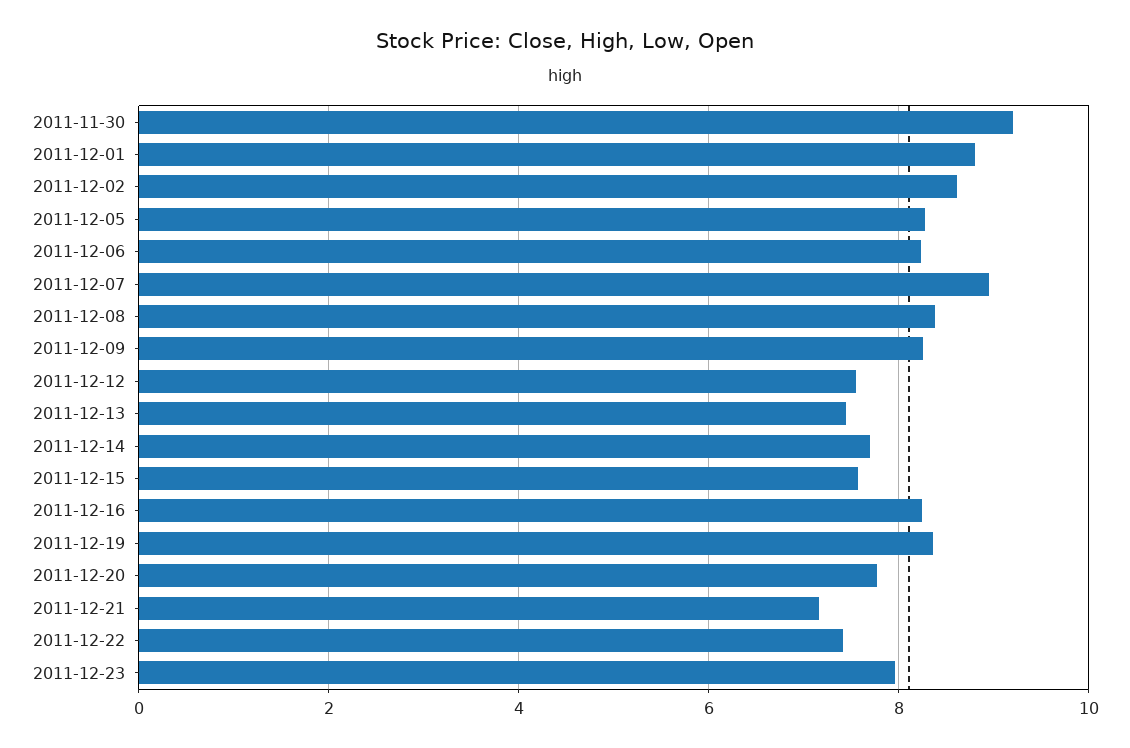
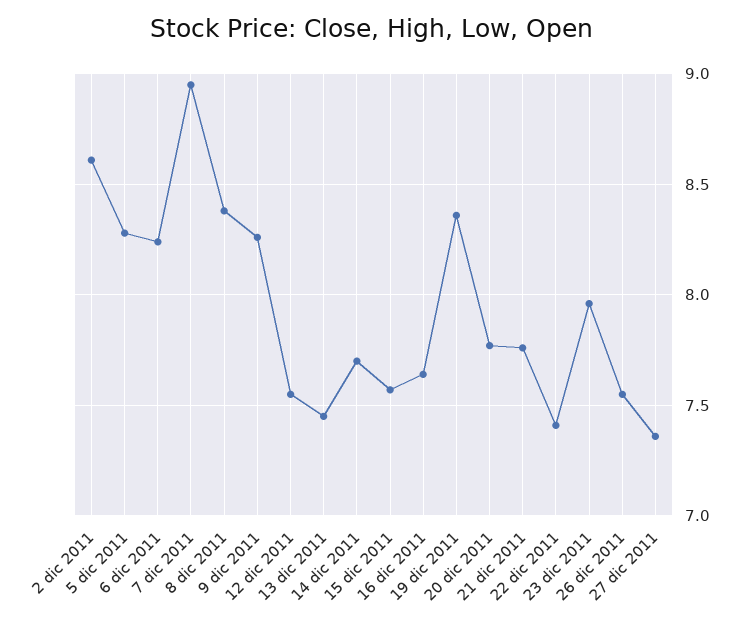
2011-11-30: 9.2 -> none
2011-12-01: 8.8 -> none
2011-12-16: 8.2 -> 7.65
2011-12-21: 7.2 -> 7.75
26 dic 2011: none -> 7.55
27 dic 2011: none -> 7.35

